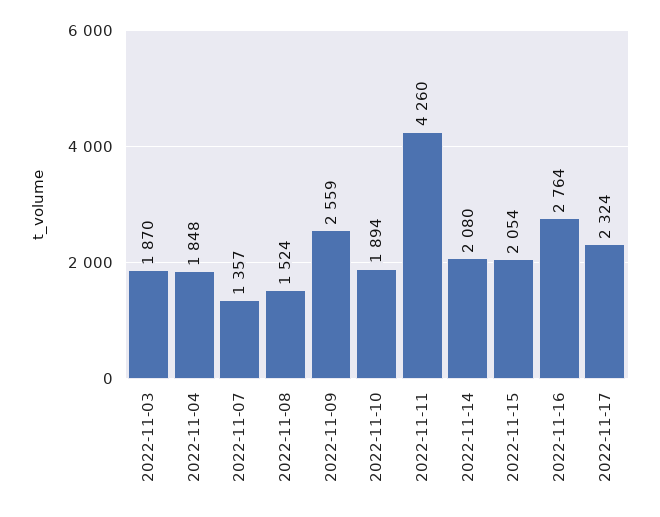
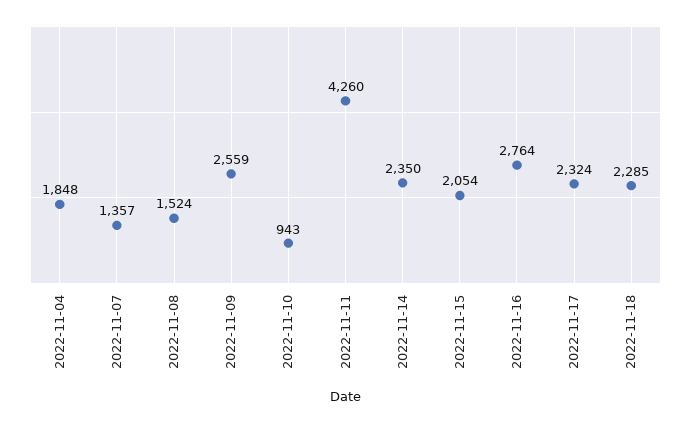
2022-11-03: 1870 -> none
2022-11-10: 1894 -> 943
2022-11-14: 2080 -> 2350
2022-11-18: none -> 2285

